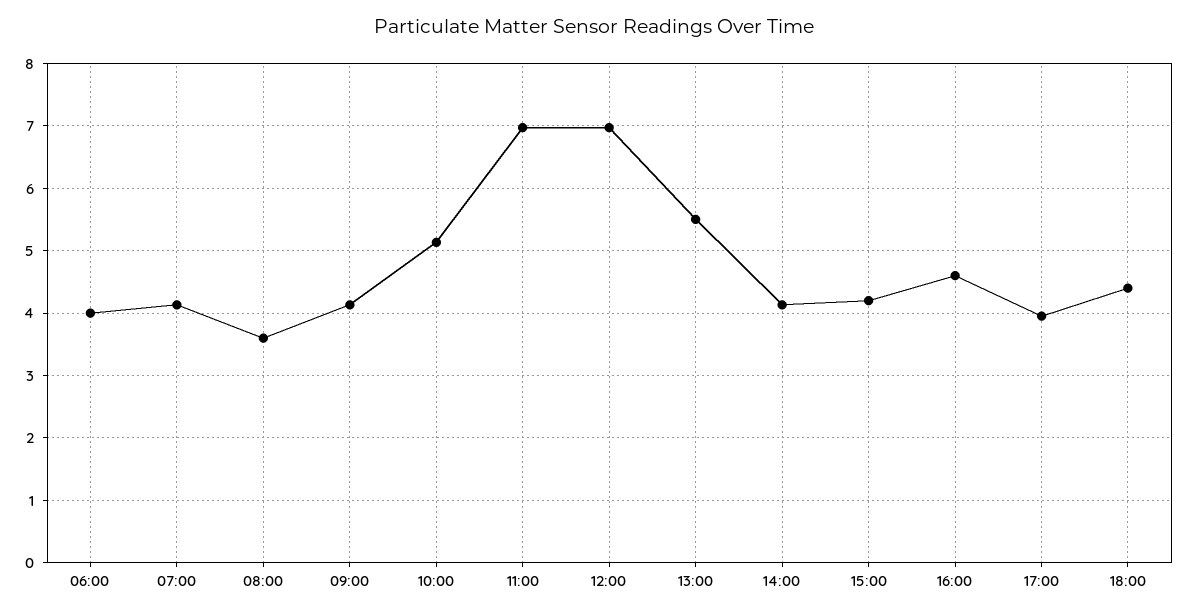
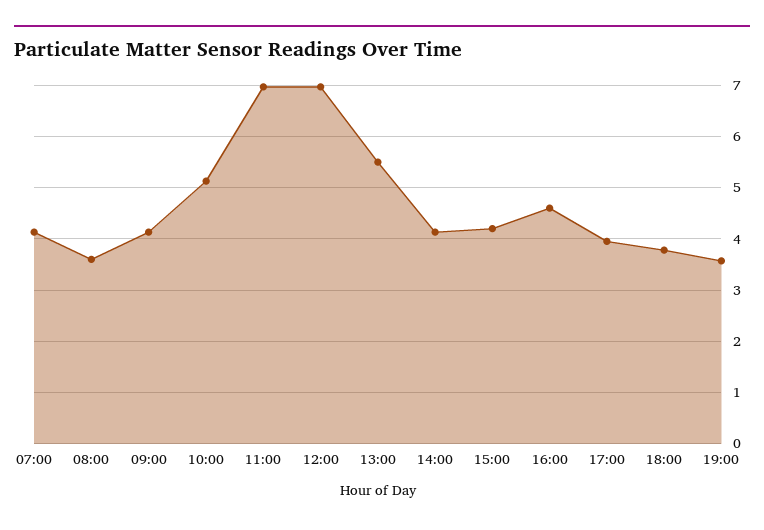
06:00: 4 -> none
18:00: 4.4 -> 3.8
19:00: none -> 3.6

